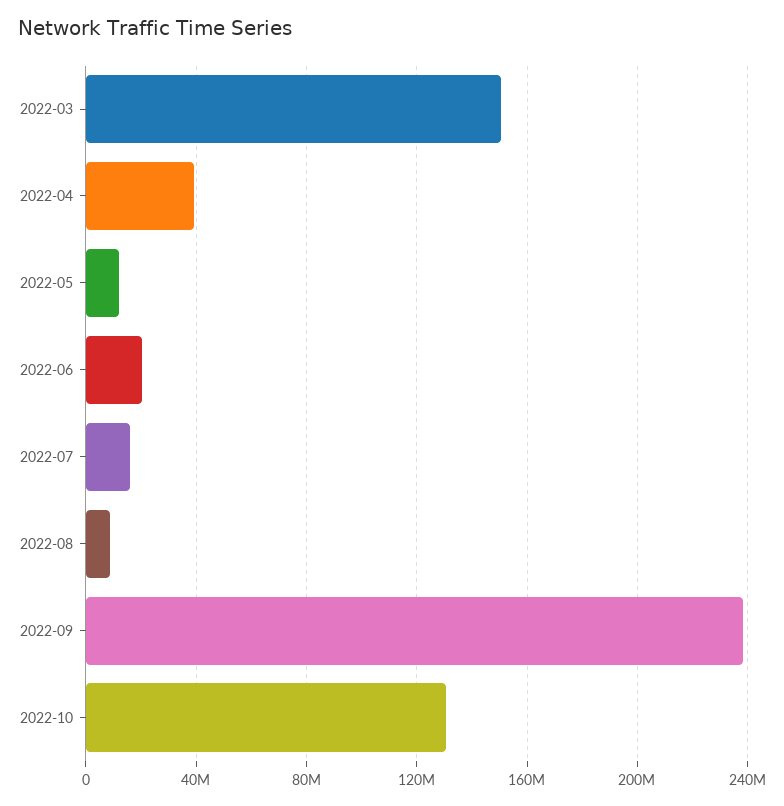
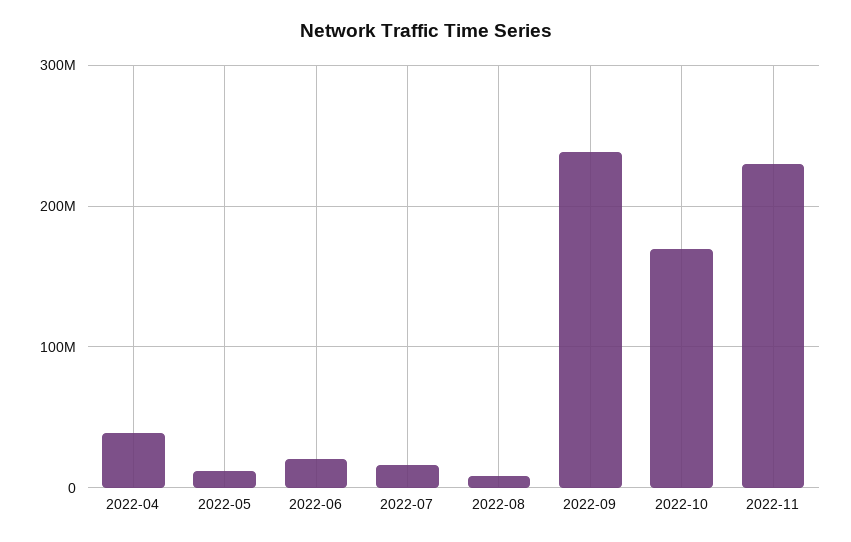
2022-03: 150000000 -> none
2022-10: 130000000 -> 170000000
2022-11: none -> 230000000

